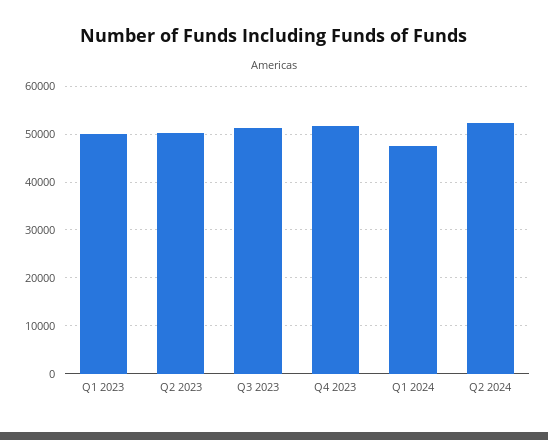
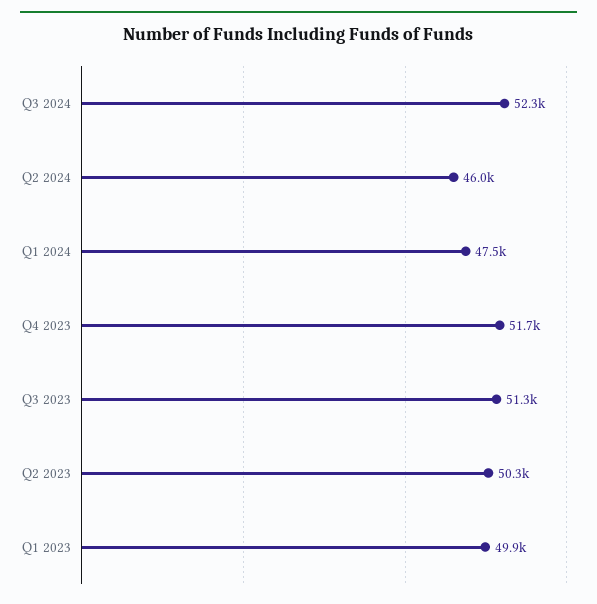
Q2 2024: 52000 -> 46000
Q3 2024: none -> 52300

